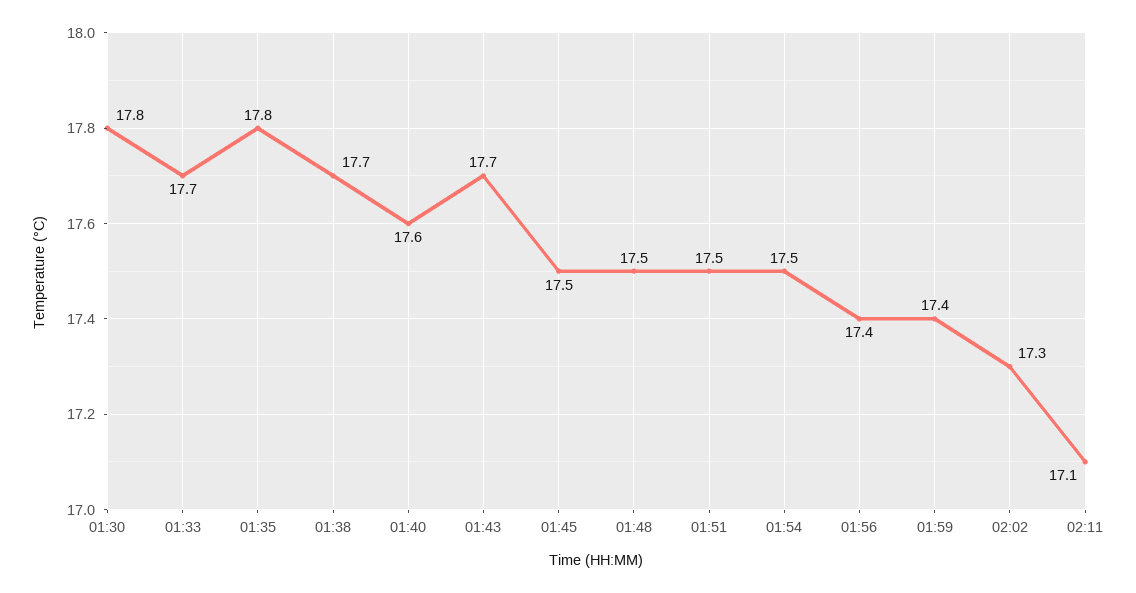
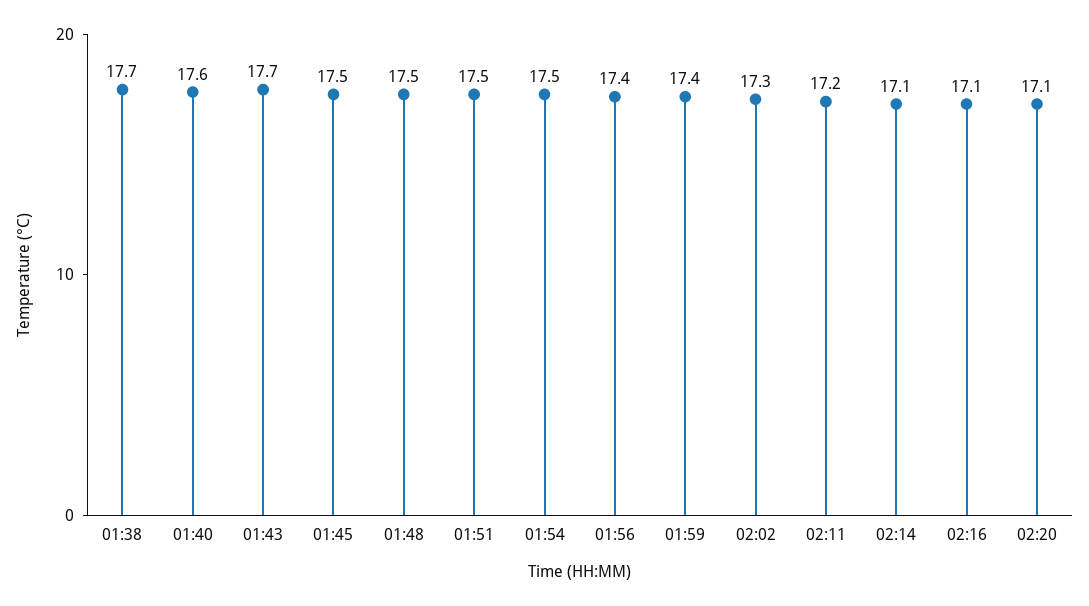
01:30: 17.8 -> none
01:33: 17.7 -> none
01:35: 17.8 -> none
02:11: 17.1 -> 17.2
02:14: none -> 17.1
02:16: none -> 17.1
02:20: none -> 17.1

